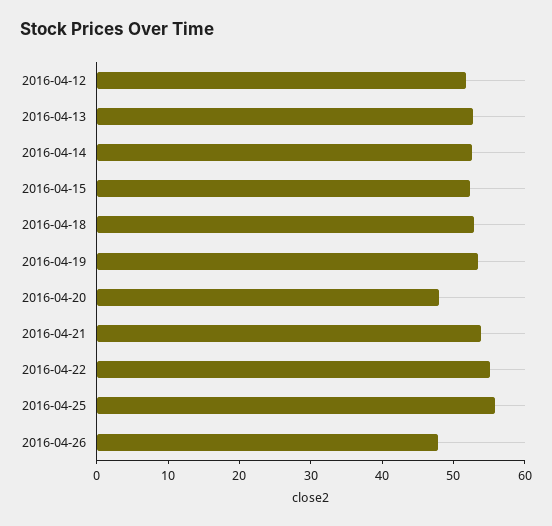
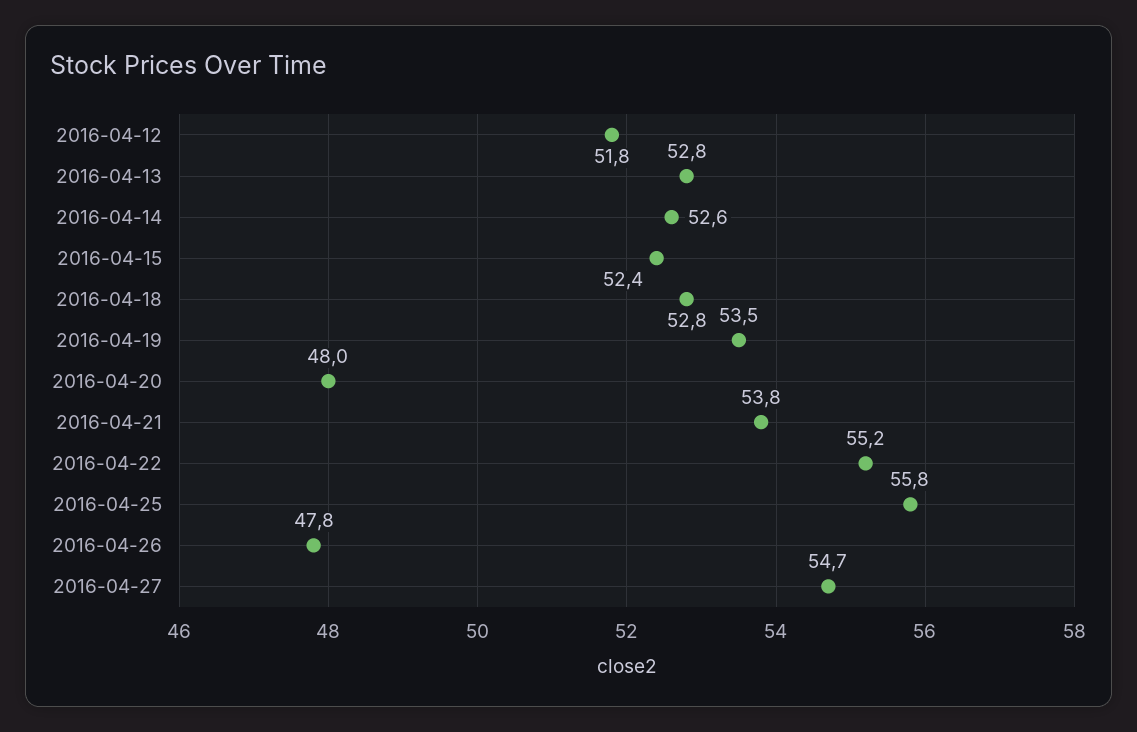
2016-04-27: none -> 54.7

